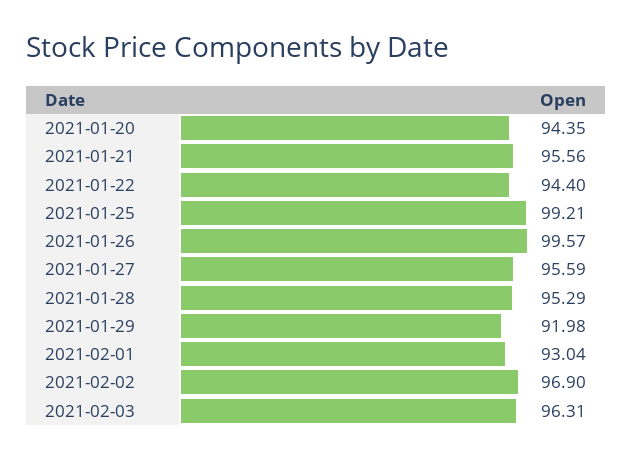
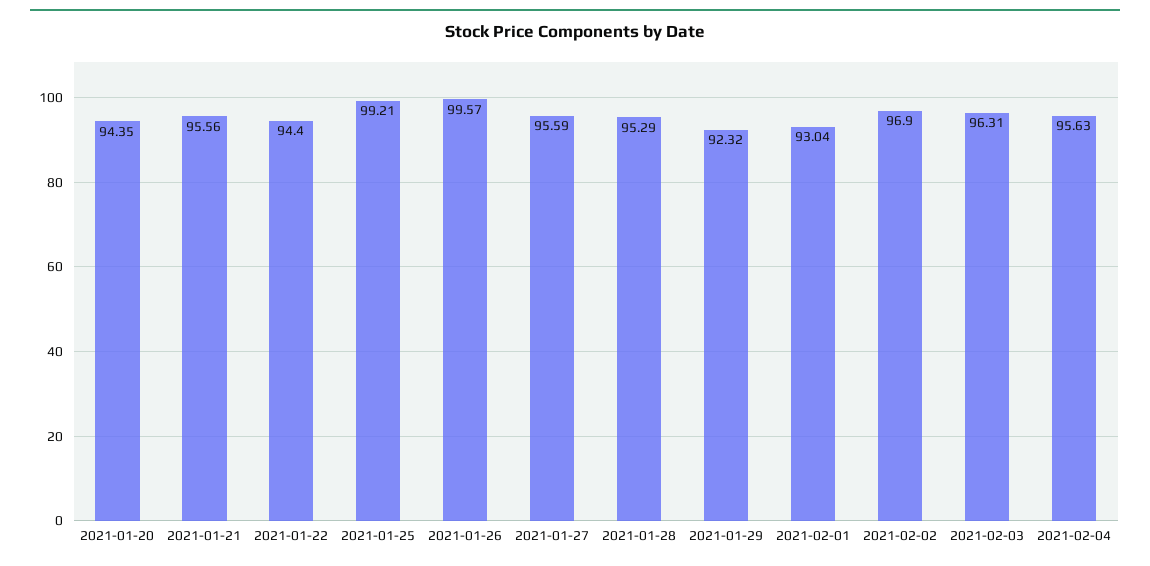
2021-01-29: 91.98 -> 92.32
2021-02-04: none -> 95.63

